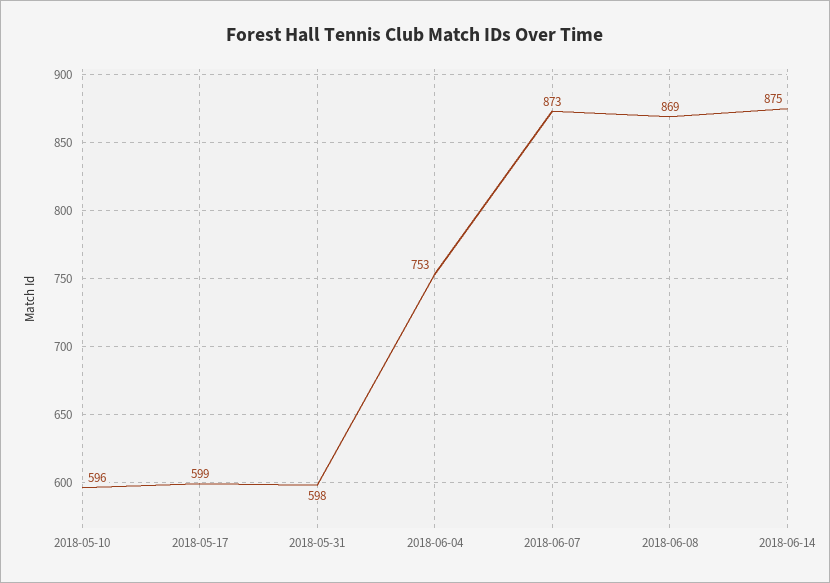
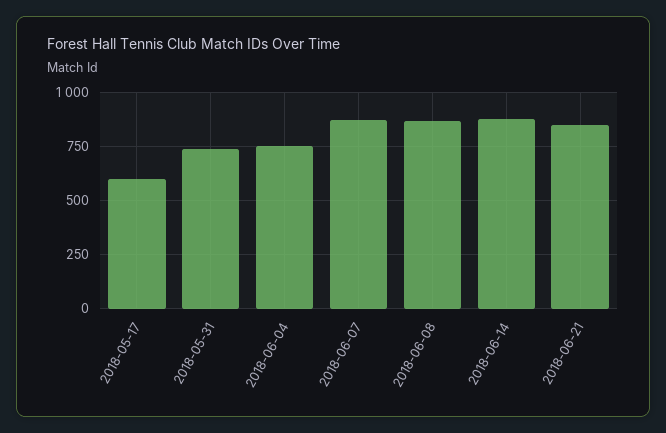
2018-05-10: 596 -> none
2018-05-31: 598 -> 750
2018-06-21: none -> 850

